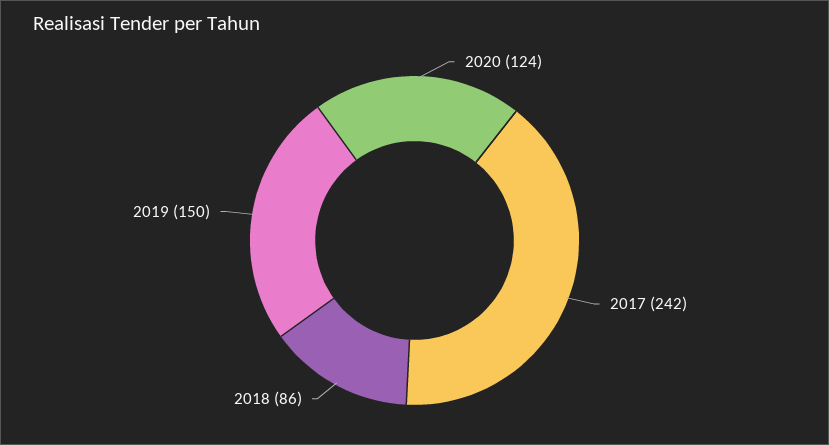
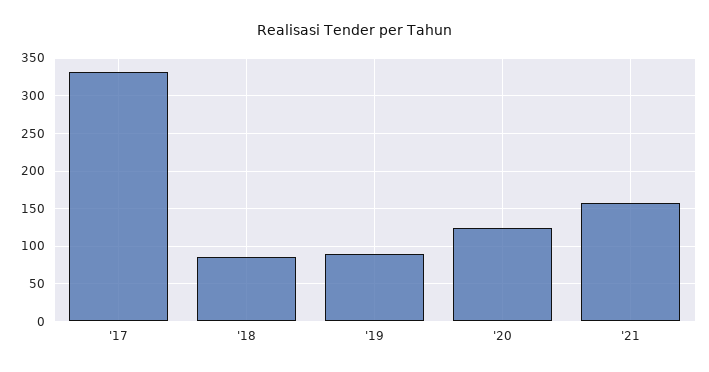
2017: 242 -> 330
2019: 150 -> 90
'21: none -> 160

